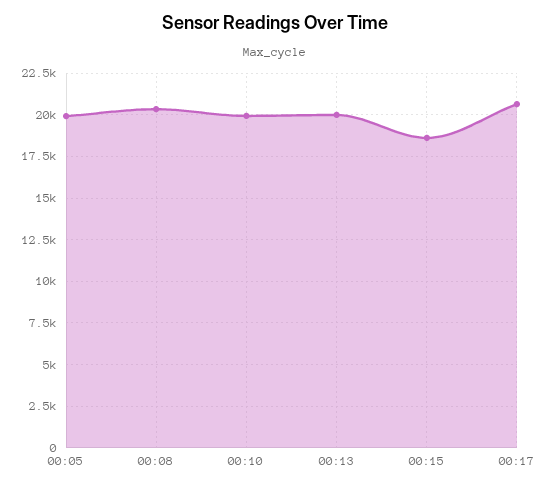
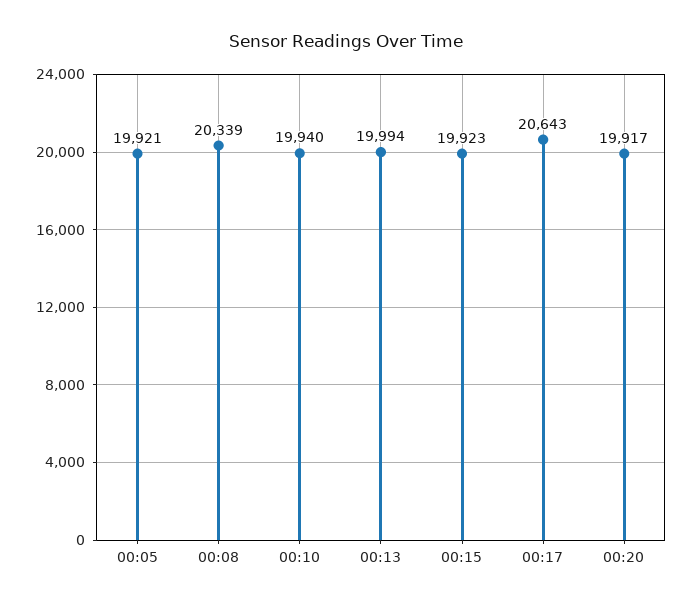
00:15: 18500 -> 19923
00:20: none -> 19917

